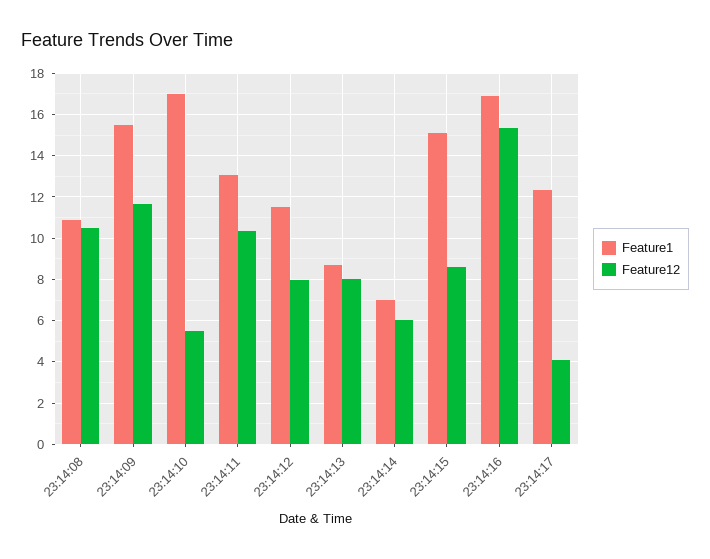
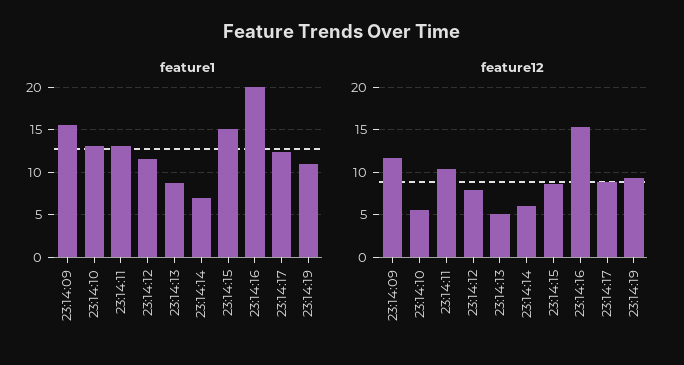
Feature1, 23:14:08: 11 -> none
Feature12, 23:14:08: 10.5 -> none
Feature1, 23:14:10: 17 -> 13
Feature12, 23:14:13: 8 -> 5
Feature1, 23:14:16: 17 -> 20
Feature12, 23:14:17: 4 -> 9
Feature1, 23:14:19: none -> 11
Feature12, 23:14:19: none -> 9

